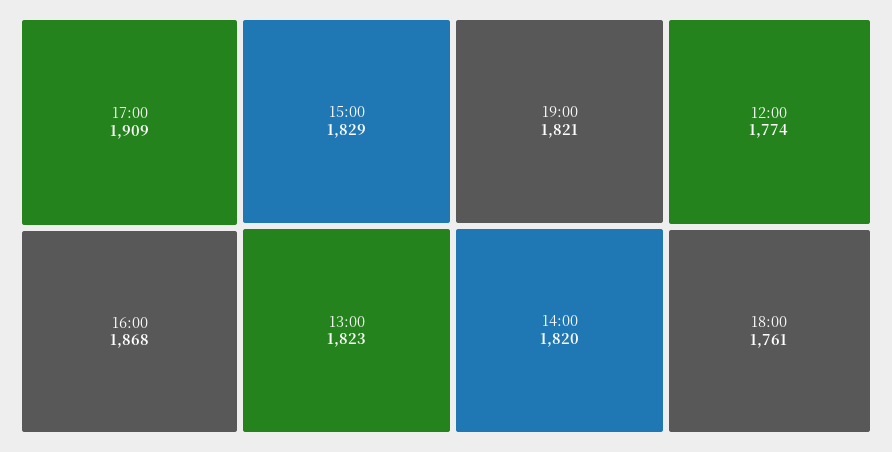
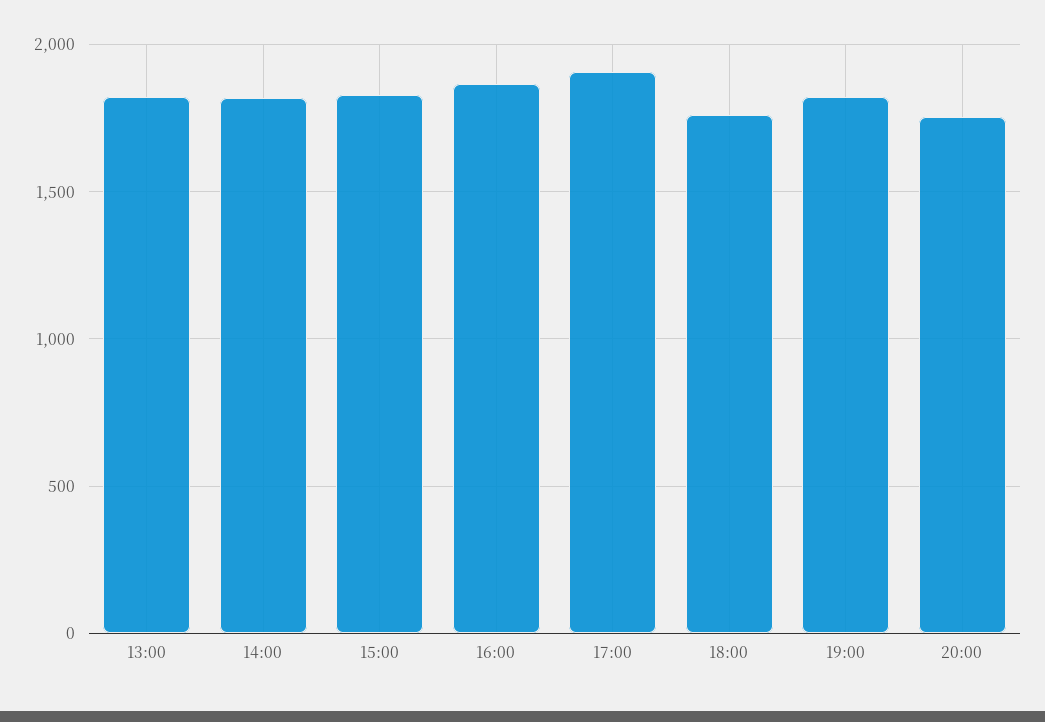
12:00: 1774 -> none
20:00: none -> 1750

